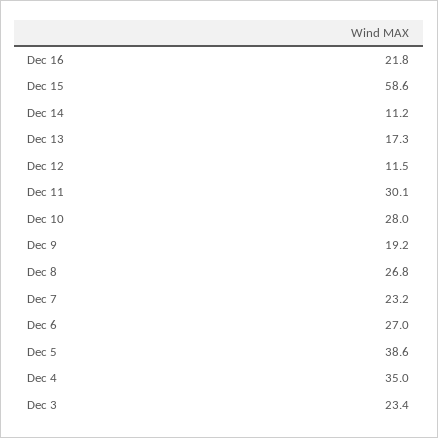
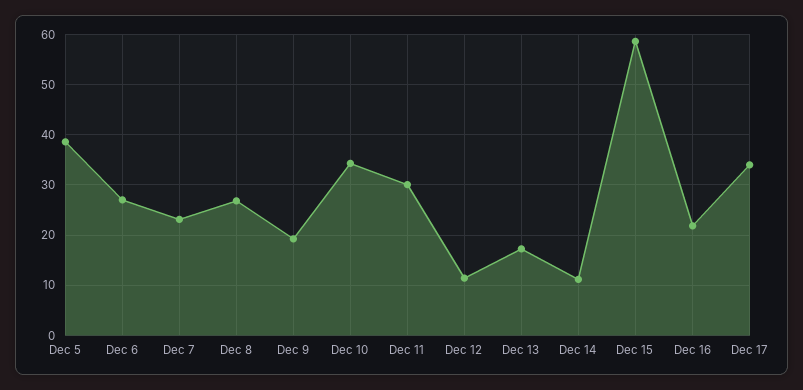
Dec 10: 28 -> 34
Dec 4: 35 -> none
Dec 3: 23.4 -> none
Dec 17: none -> 34

